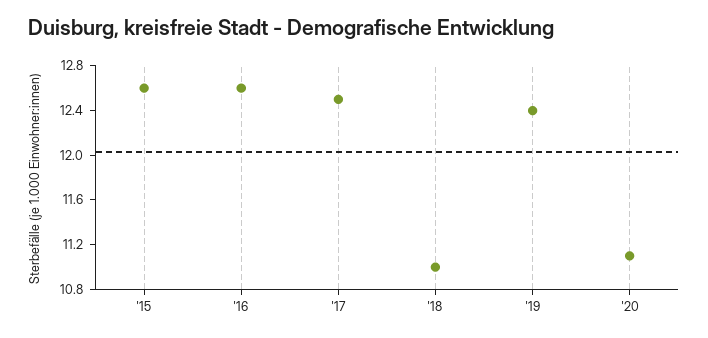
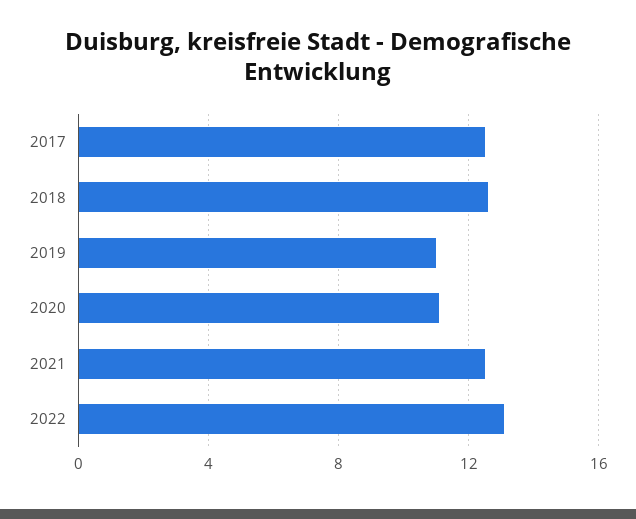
'15: 12.6 -> none
'16: 12.6 -> none
'18: 11 -> 12.5
'19: 12.4 -> 11
2021: none -> 12.5
2022: none -> 13

